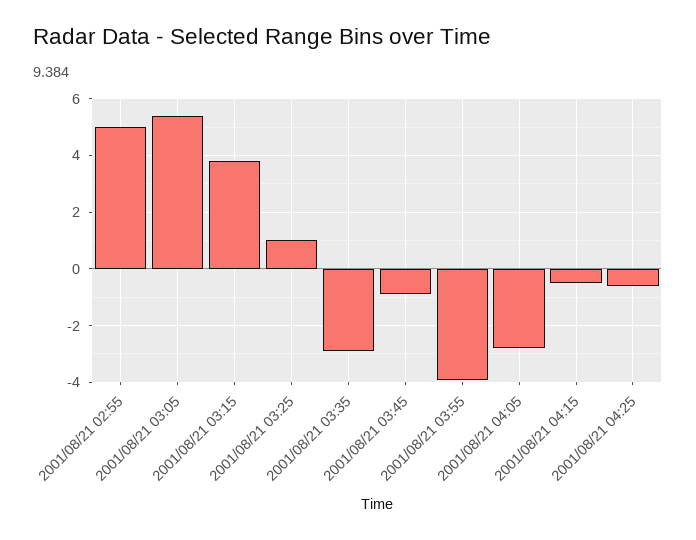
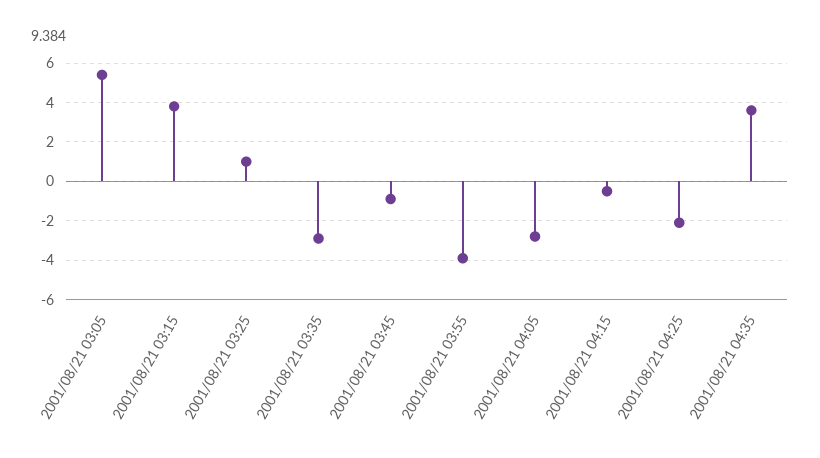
2001/08/21 02:55: 5 -> none
2001/08/21 04:25: -0.5 -> -2
2001/08/21 04:35: none -> 3.5

